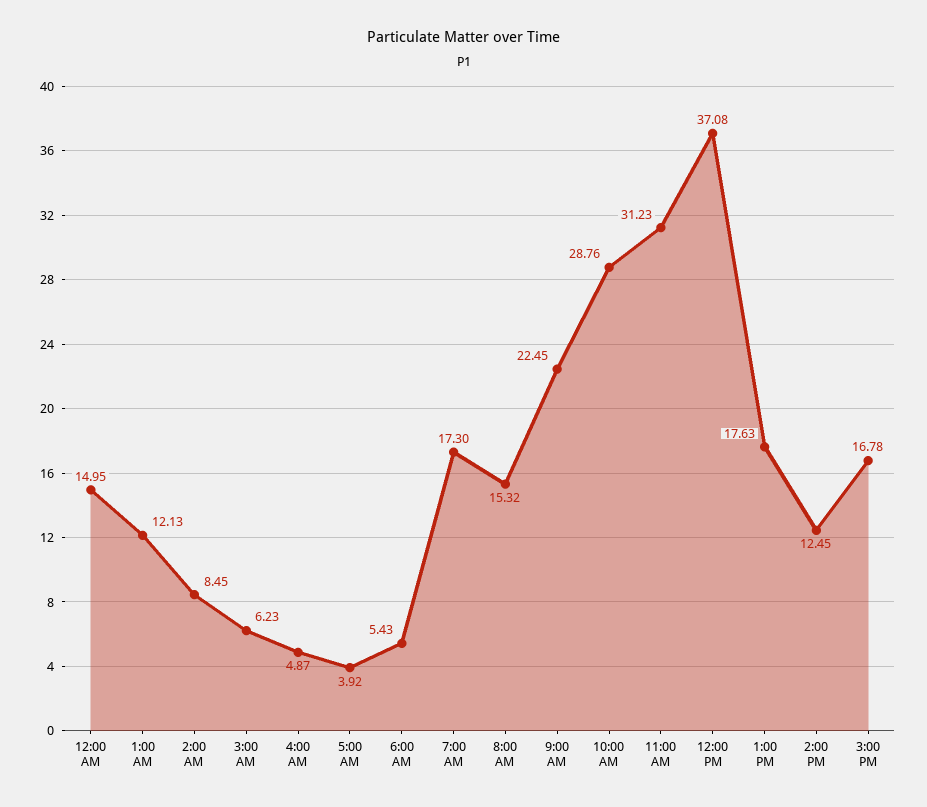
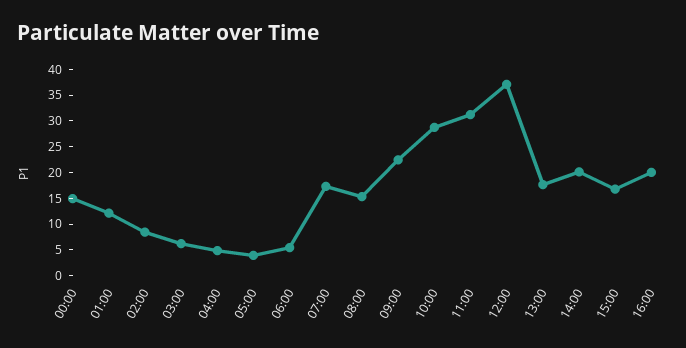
2:00 PM: 12.45 -> 20
16:00: none -> 20

